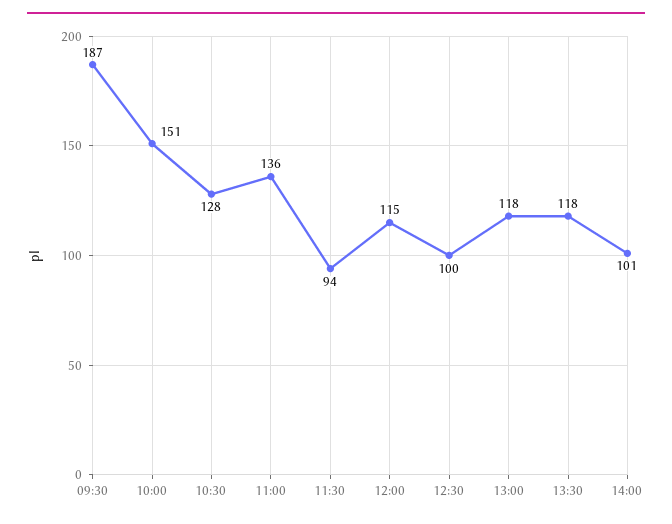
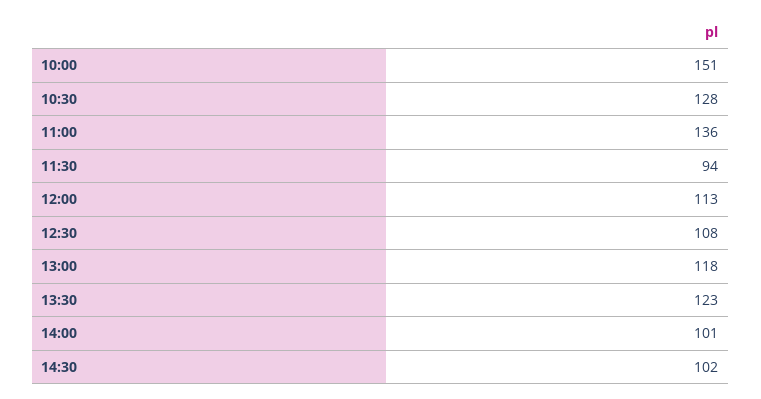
09:30: 187 -> none
12:00: 115 -> 113
12:30: 100 -> 108
13:30: 118 -> 123
14:30: none -> 102

